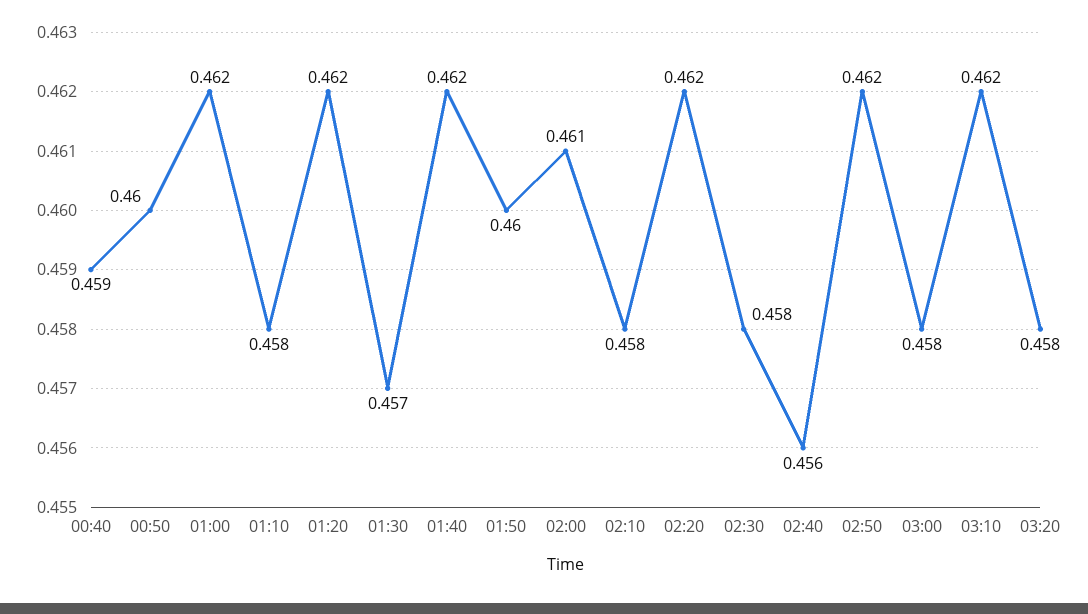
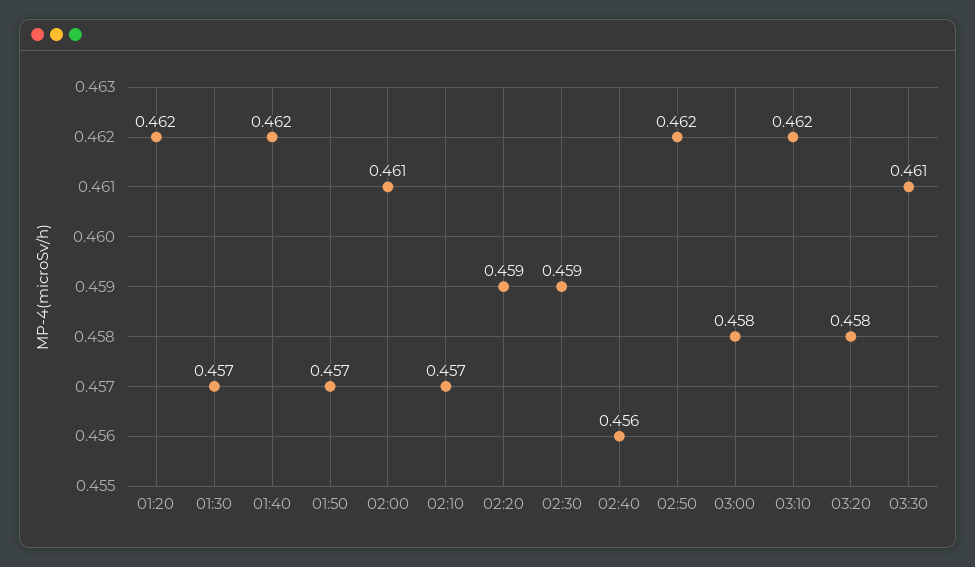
00:40: 0.459 -> none
00:50: 0.46 -> none
01:00: 0.462 -> none
01:10: 0.458 -> none
01:50: 0.46 -> 0.457
02:10: 0.458 -> 0.457
02:20: 0.462 -> 0.459
02:30: 0.458 -> 0.459
03:30: none -> 0.461

